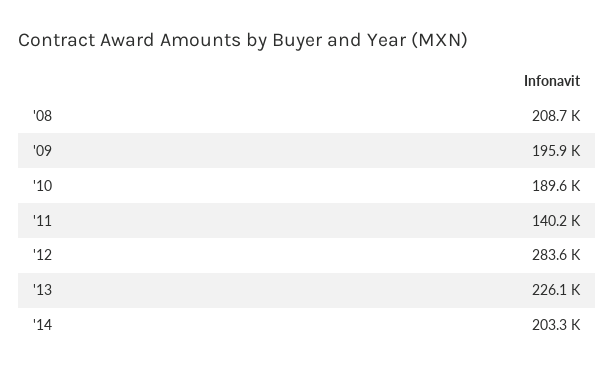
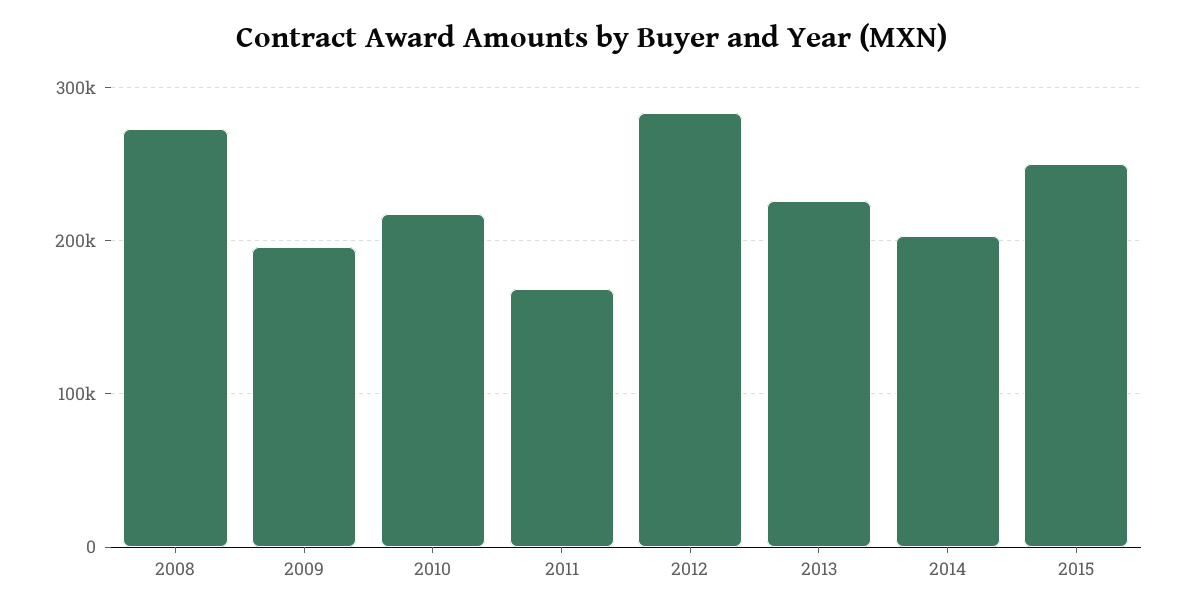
'08: 208700 -> 270000
'10: 189600 -> 220000
'11: 140200 -> 170000
2015: none -> 250000

